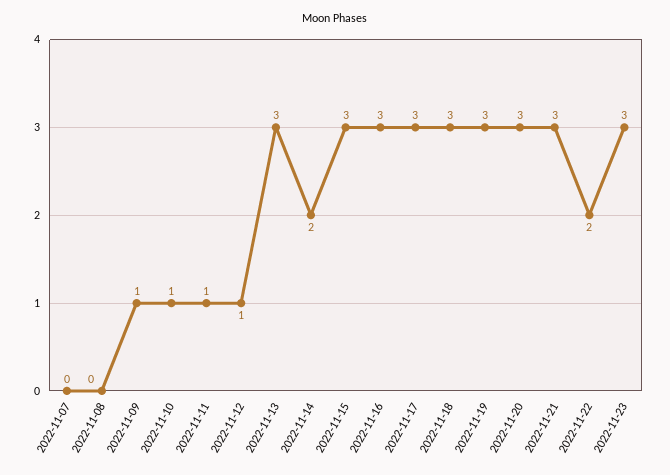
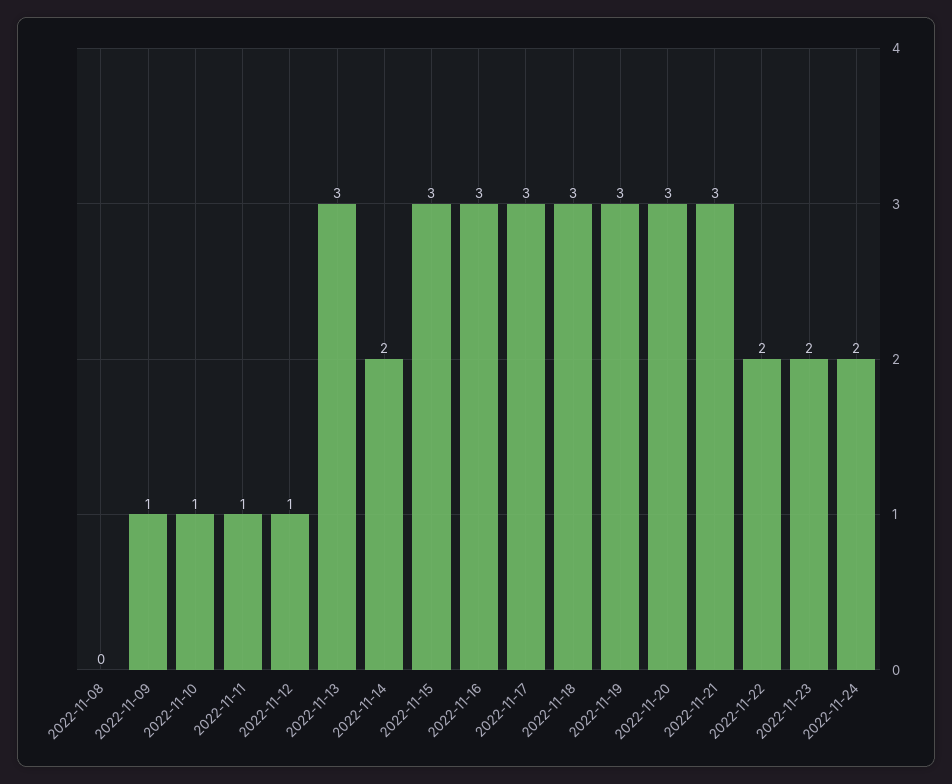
2022-11-07: 0 -> none
2022-11-23: 3 -> 2
2022-11-24: none -> 2

